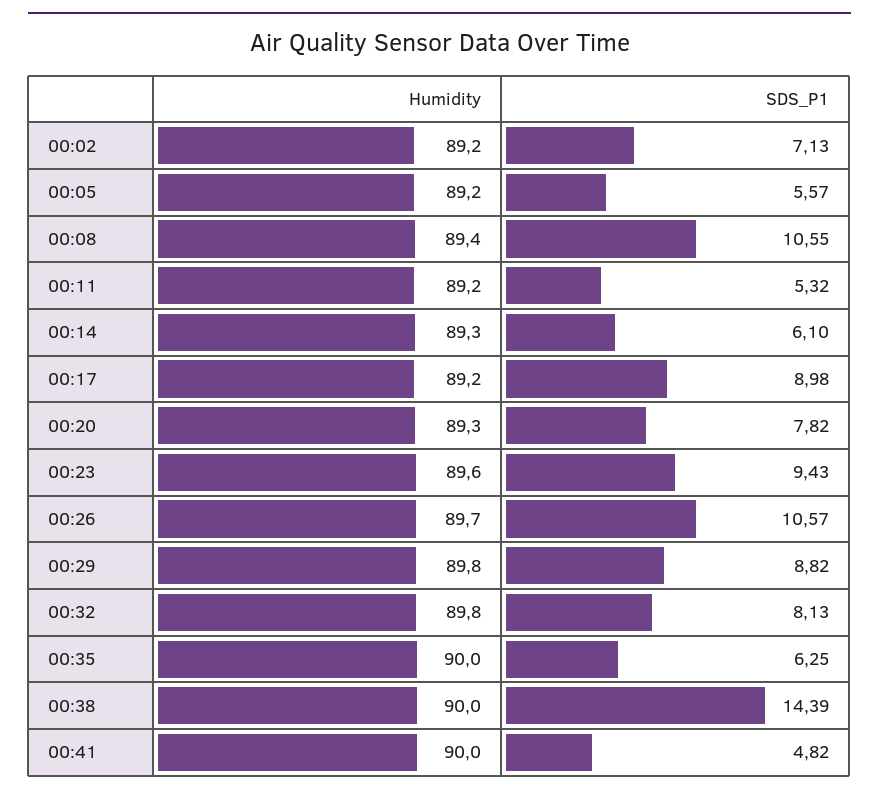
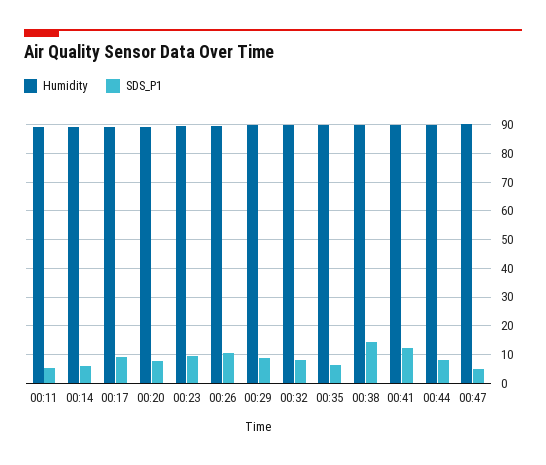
Humidity, 00:02: 89.2 -> none
SDS_P1, 00:02: 7.13 -> none
Humidity, 00:05: 89.2 -> none
SDS_P1, 00:05: 5.57 -> none
Humidity, 00:08: 89.4 -> none
SDS_P1, 00:08: 10.55 -> none
SDS_P1, 00:41: 4.82 -> 12.5
Humidity, 00:44: none -> 90
SDS_P1, 00:44: none -> 7.5
Humidity, 00:47: none -> 90
SDS_P1, 00:47: none -> 5

